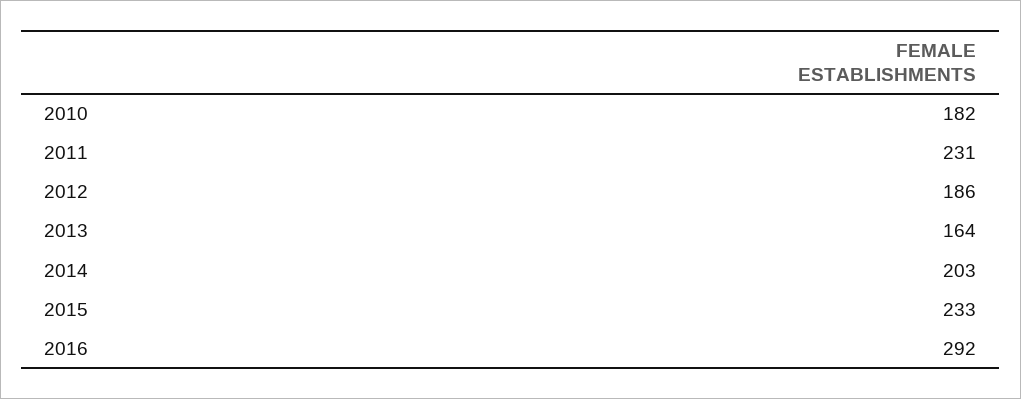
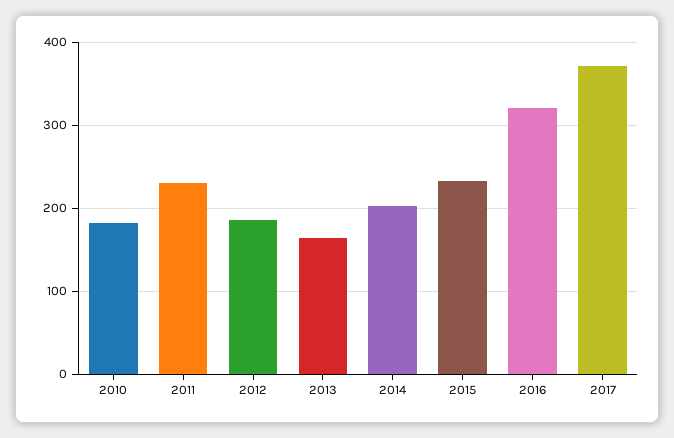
2016: 292 -> 320
2017: none -> 370

